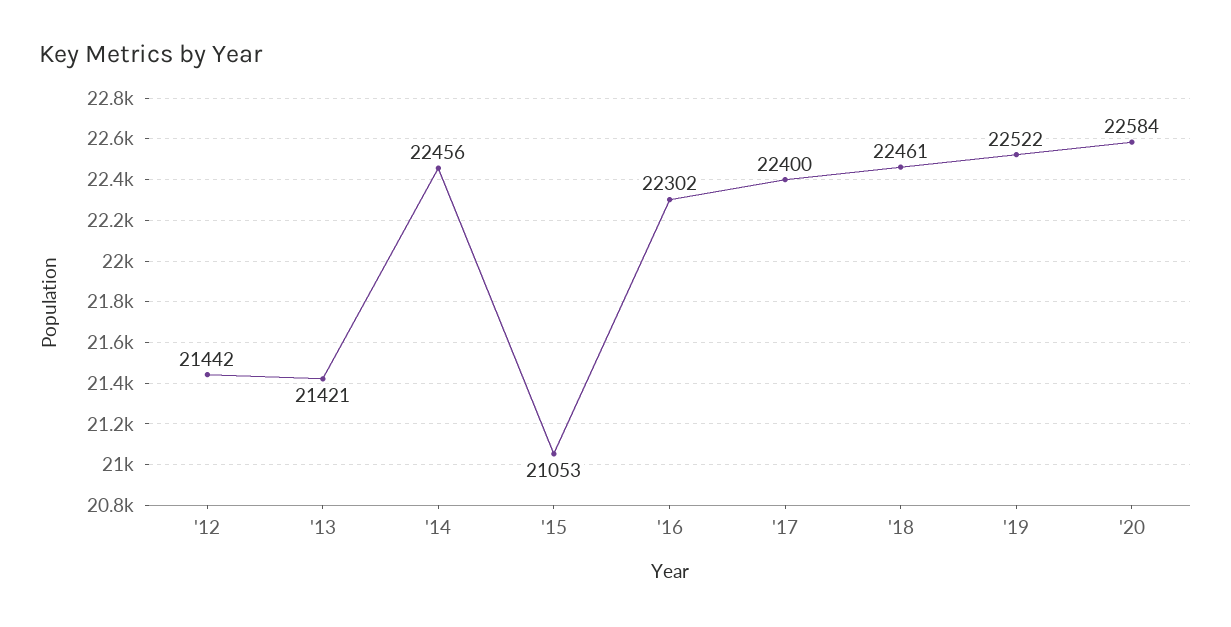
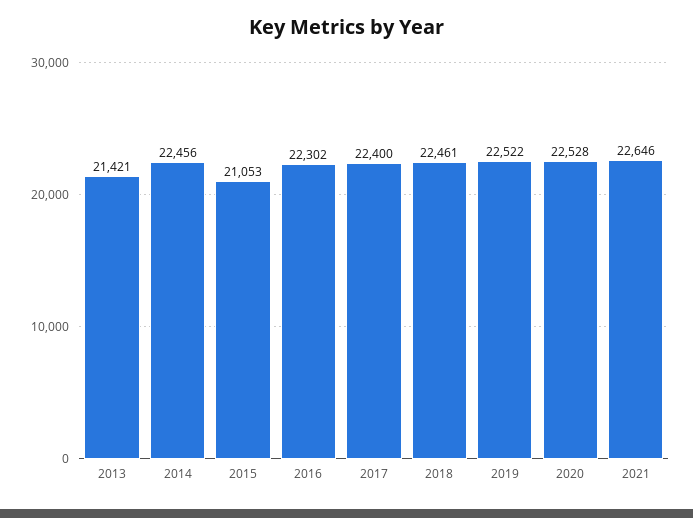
'12: 21442 -> none
'20: 22584 -> 22528
2021: none -> 22646

